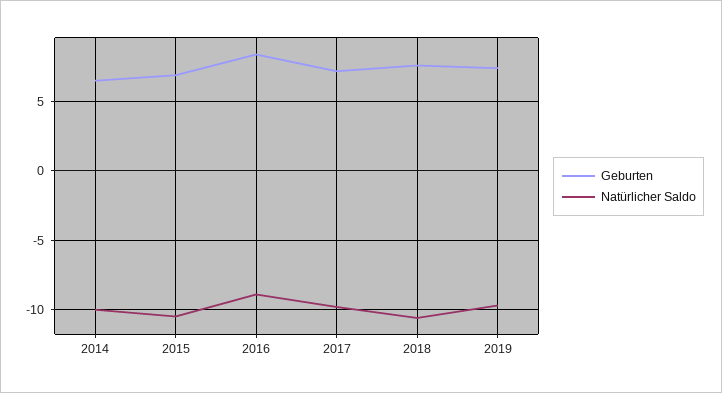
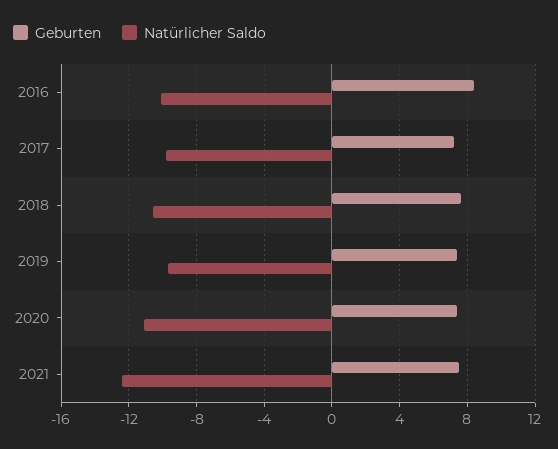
Geburten, 2014: 6.5 -> none
Natürlicher Saldo, 2014: -10 -> none
Geburten, 2015: 7 -> none
Natürlicher Saldo, 2015: -10.5 -> none
Natürlicher Saldo, 2016: -9 -> -10
Geburten, 2020: none -> 7.5
Natürlicher Saldo, 2020: none -> -11
Geburten, 2021: none -> 7.5
Natürlicher Saldo, 2021: none -> -12.5

